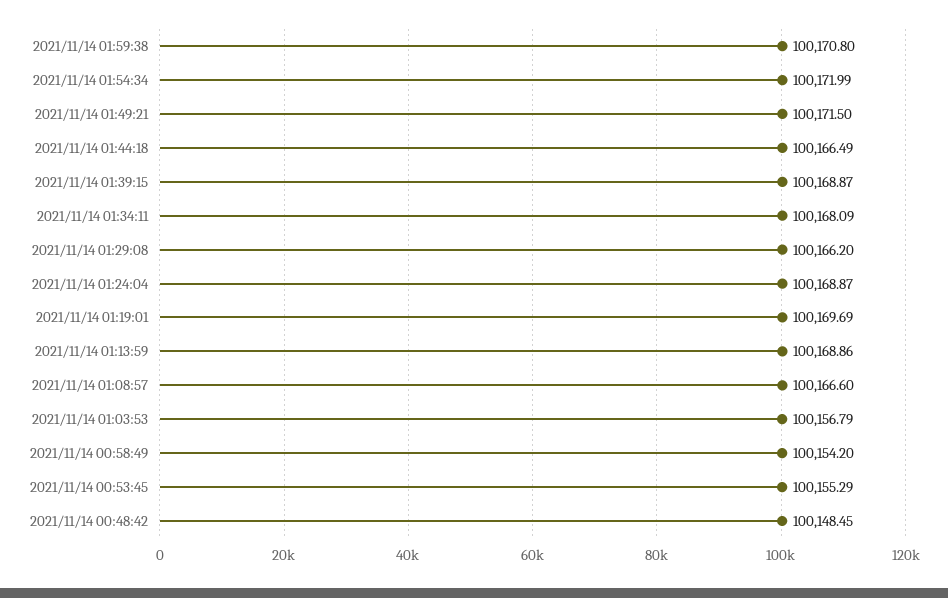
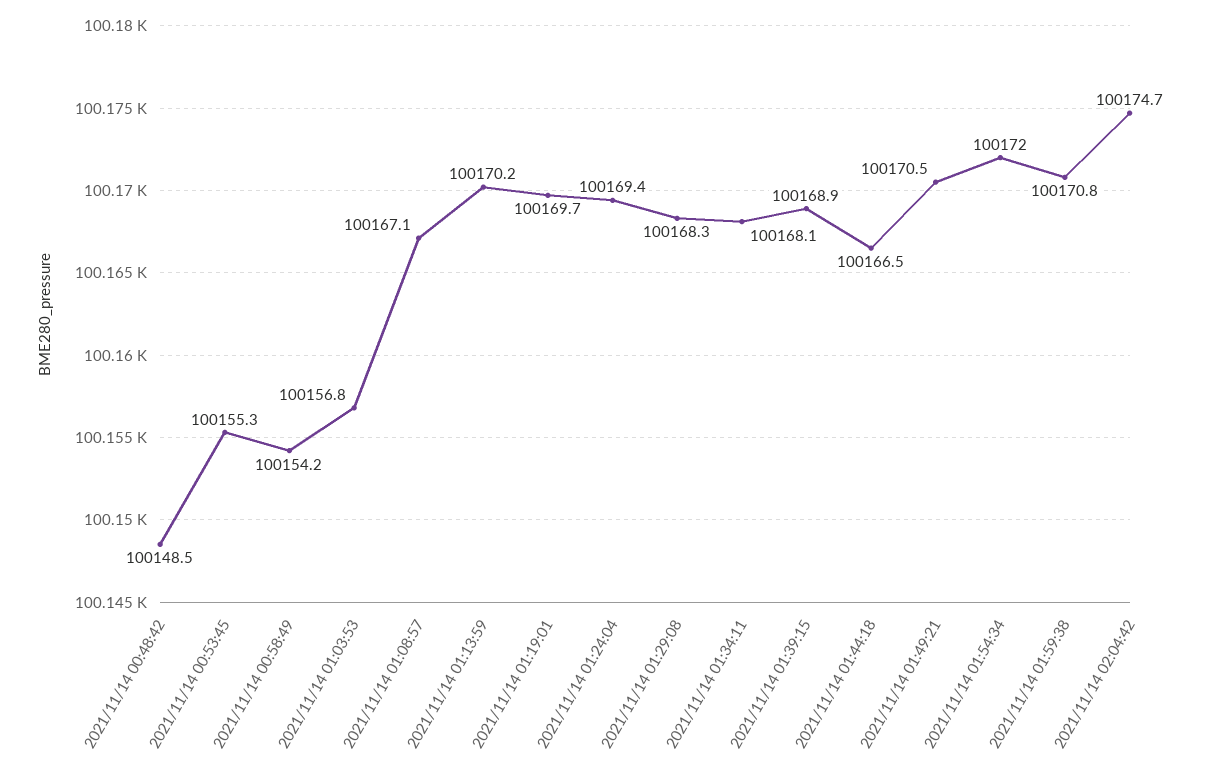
2021/11/14 01:49:21: 100171.5 -> 100170.5
2021/11/14 01:29:08: 100166.2 -> 100168.3
2021/11/14 01:24:04: 100168.87 -> 100169.4
2021/11/14 01:13:59: 100168.86 -> 100170.2
2021/11/14 01:08:57: 100166.6 -> 100167.1
2021/11/14 02:04:42: none -> 100174.7

